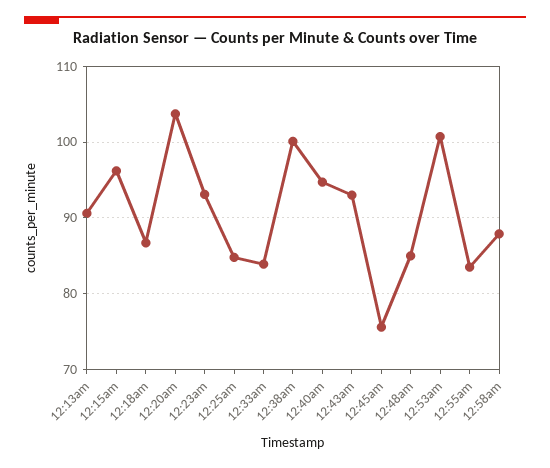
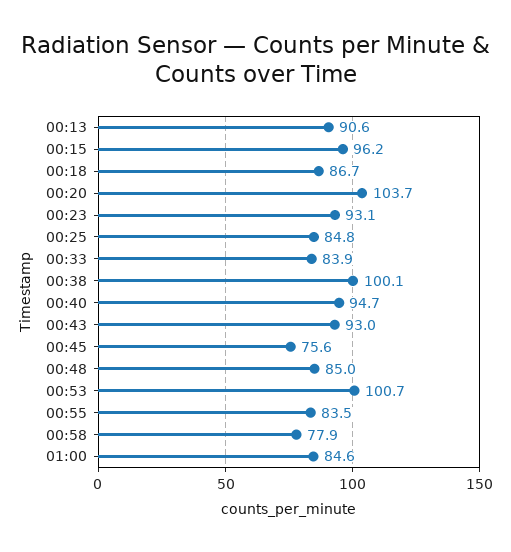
12:58am: 88 -> 77.9
01:00: none -> 84.6

